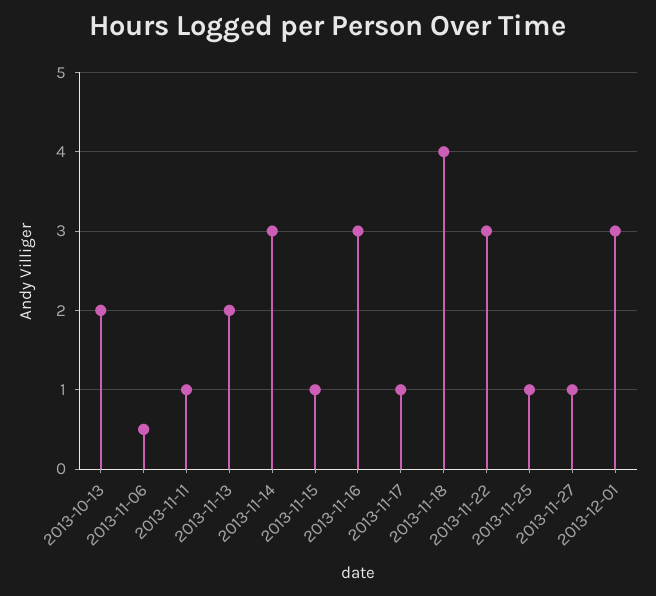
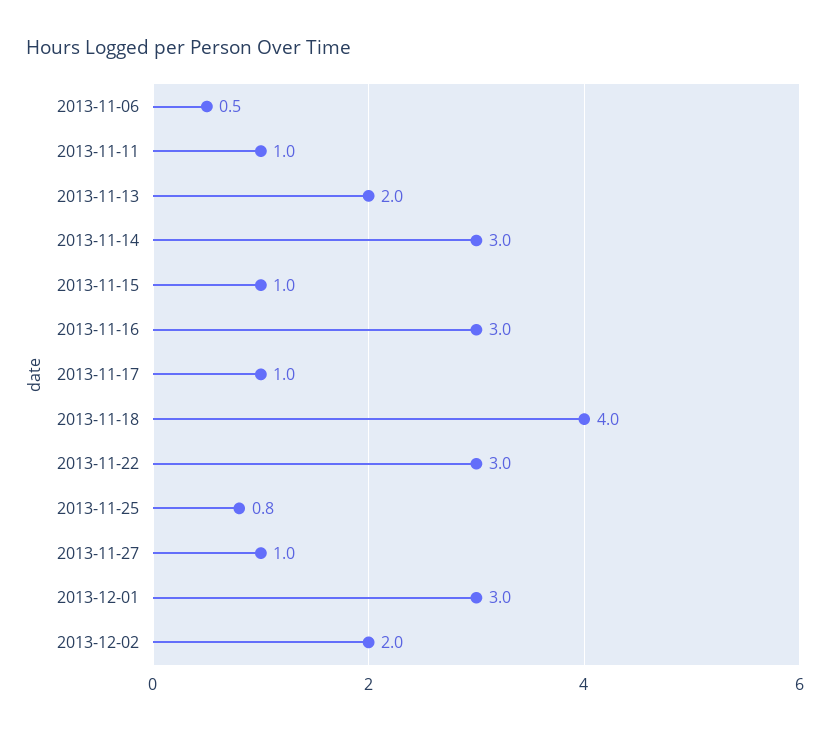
2013-10-13: 2 -> none
2013-11-25: 1 -> 0.8
2013-12-02: none -> 2

